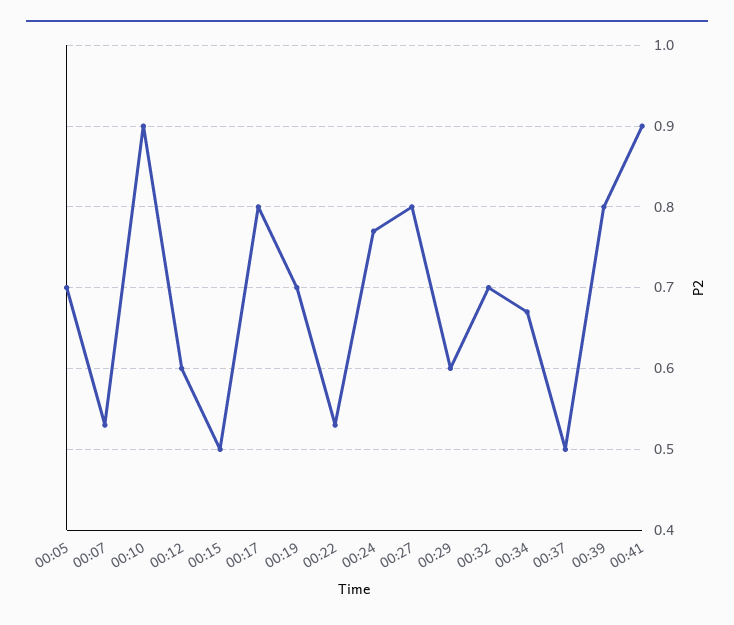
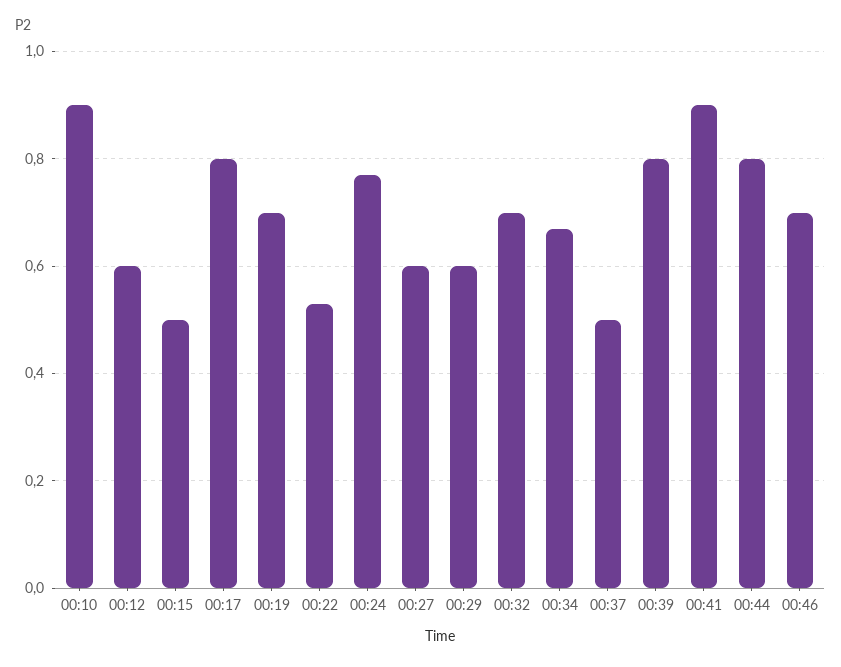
00:05: 0.7 -> none
00:07: 0.53 -> none
00:27: 0.8 -> 0.6
00:44: none -> 0.8
00:46: none -> 0.7

